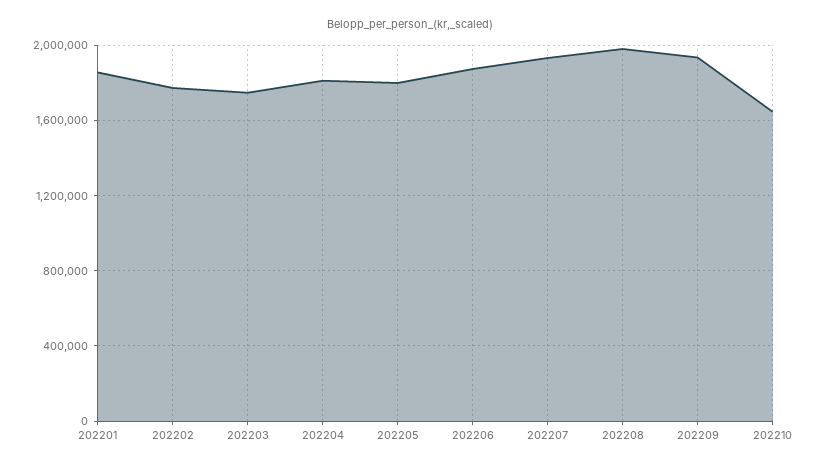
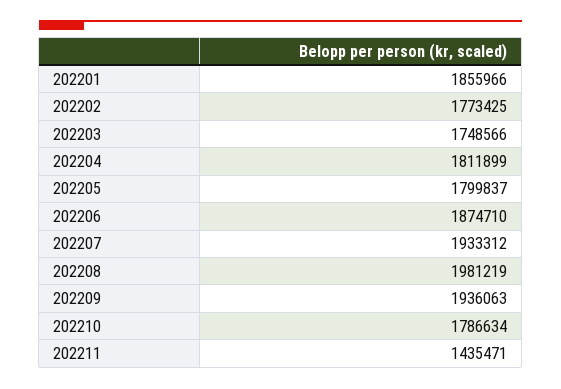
202210: 1650000 -> 1786634
202211: none -> 1435471

